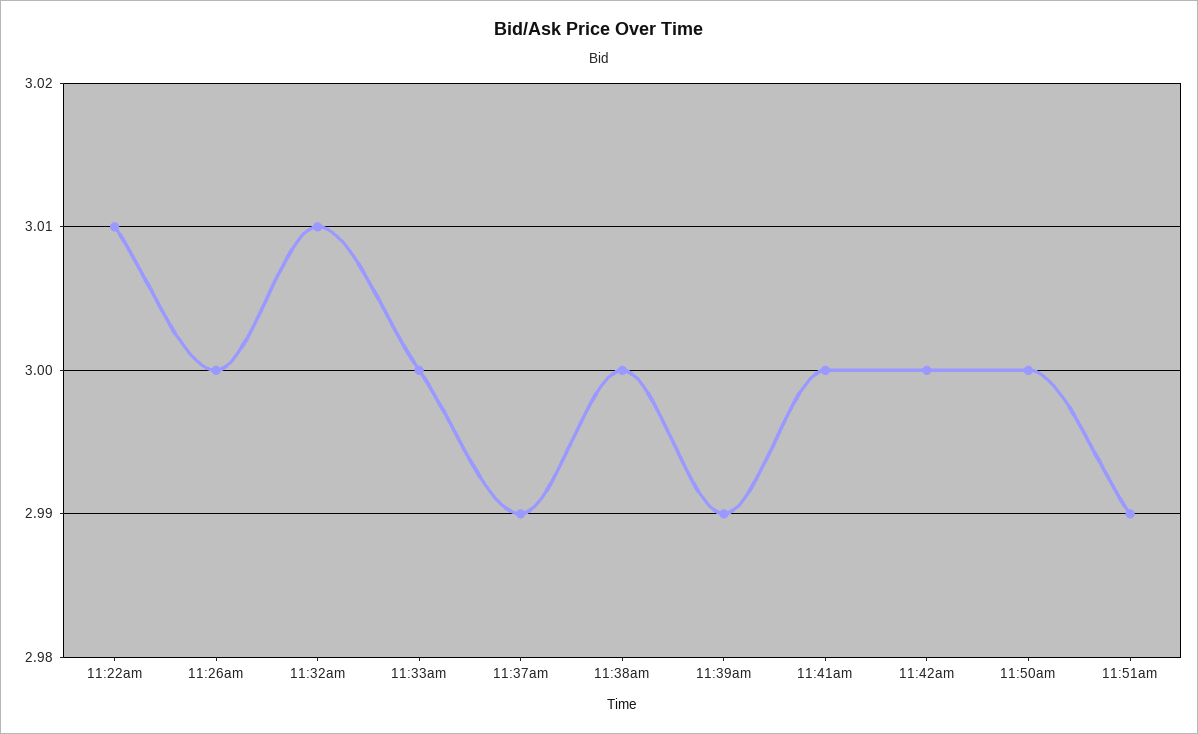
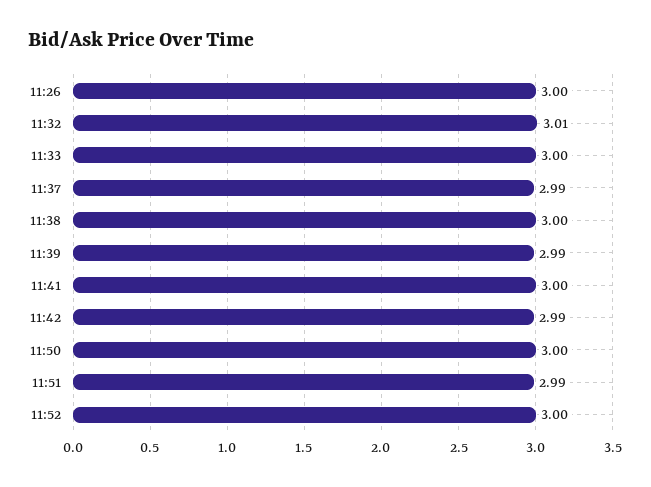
11:22am: 3.01 -> none
11:42am: 3 -> 2.99
11:52: none -> 3

